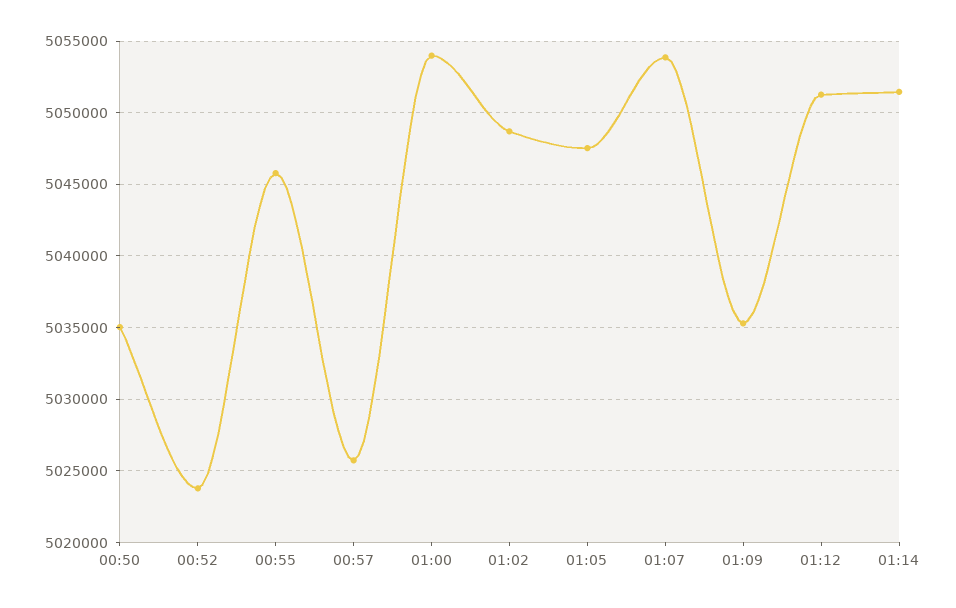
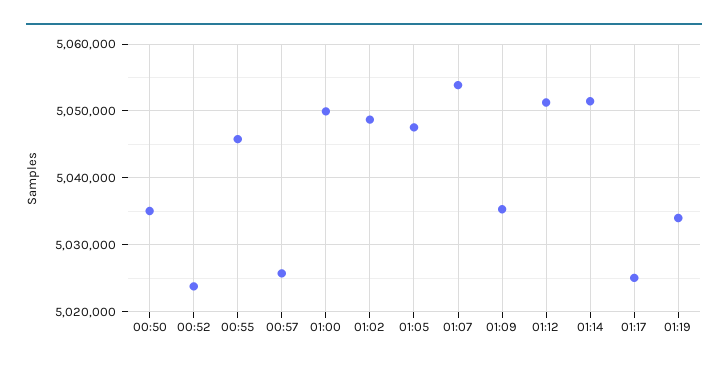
01:00: 5054000 -> 5050000
01:17: none -> 5025000
01:19: none -> 5034000

